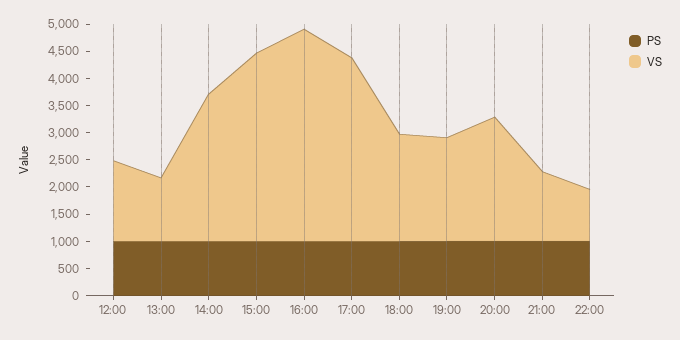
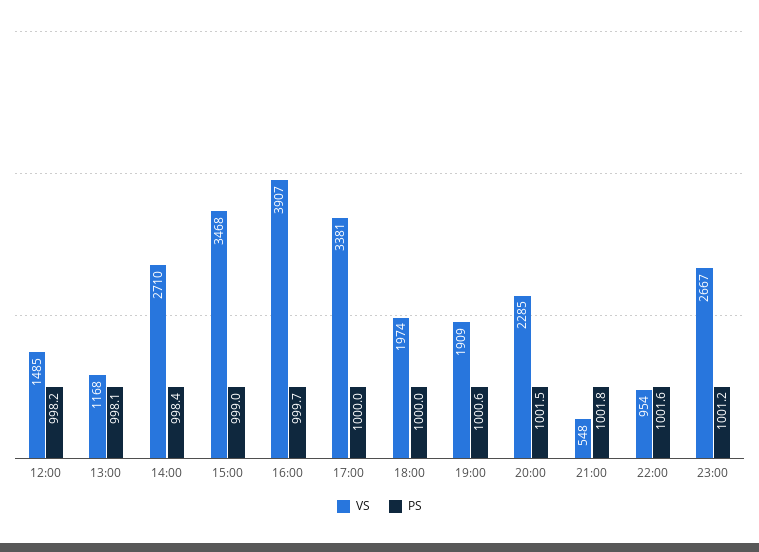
VS, 21:00: 1250 -> 548
VS, 23:00: none -> 2667
PS, 23:00: none -> 1001.2

